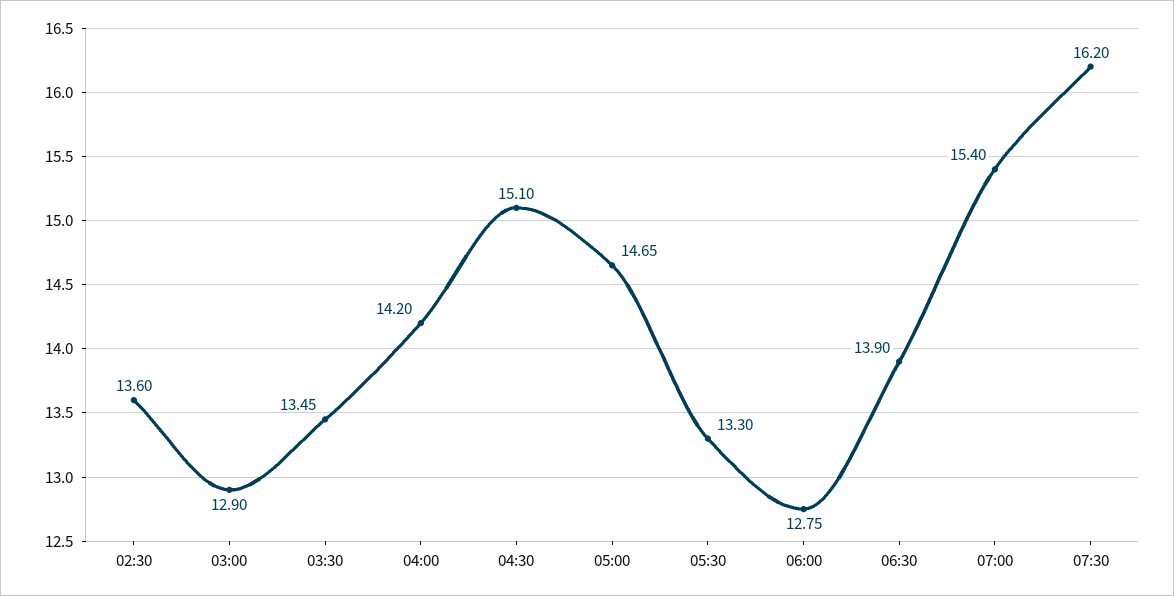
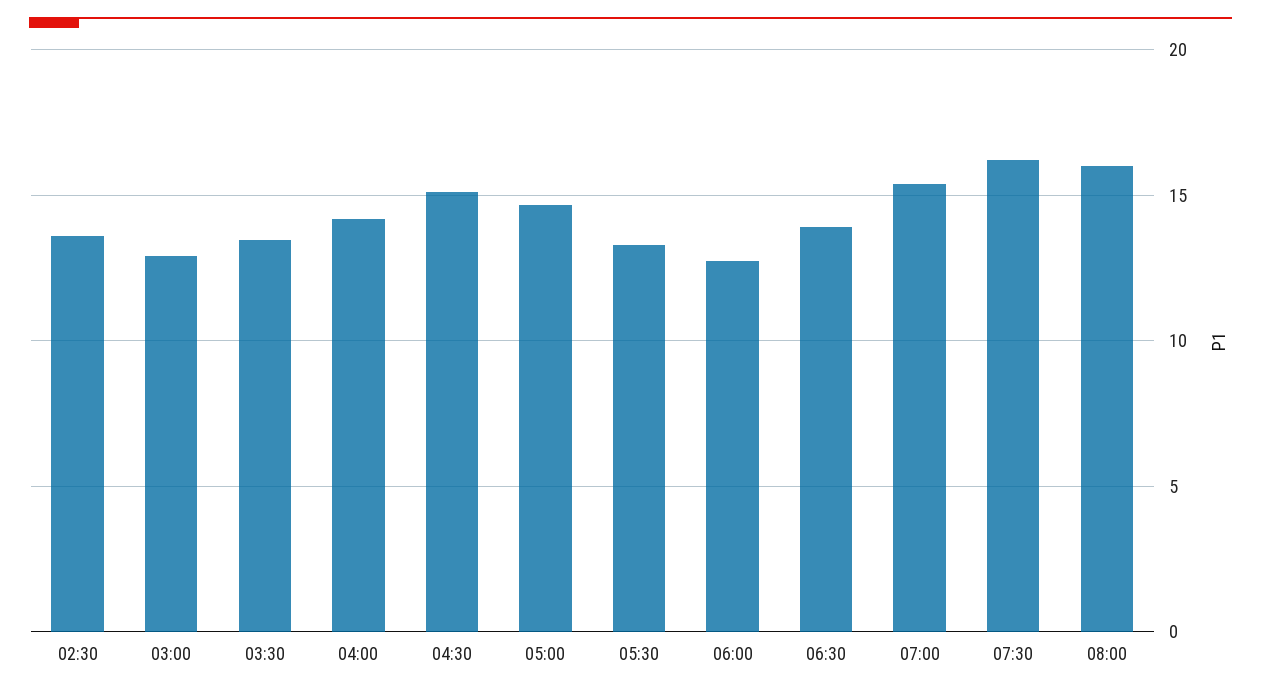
08:00: none -> 16

